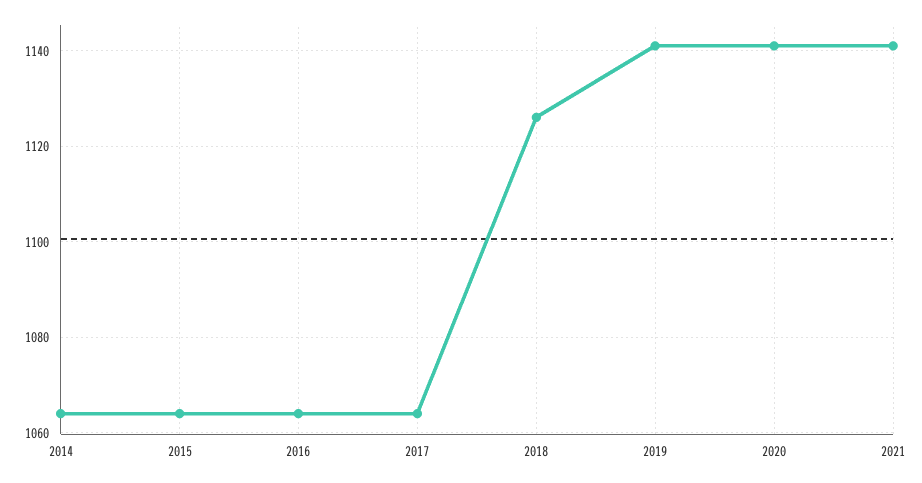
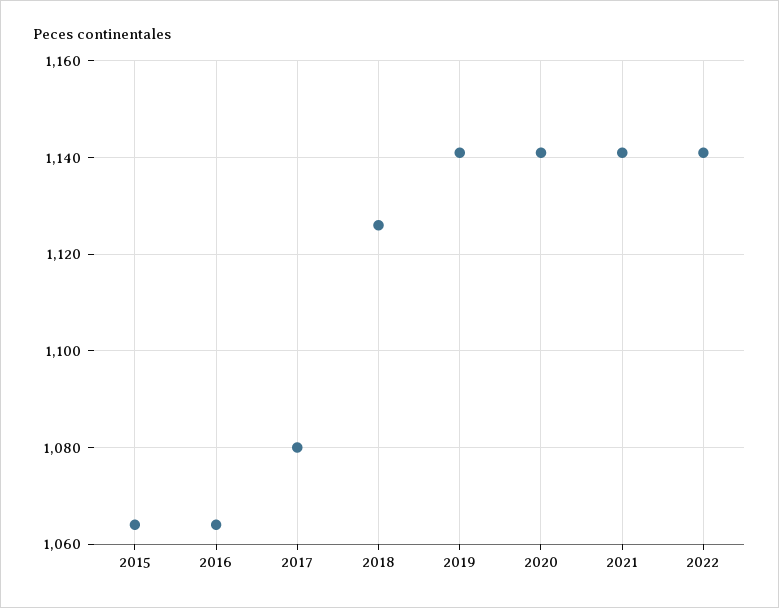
2014: 1065 -> none
2017: 1065 -> 1080
2022: none -> 1140

